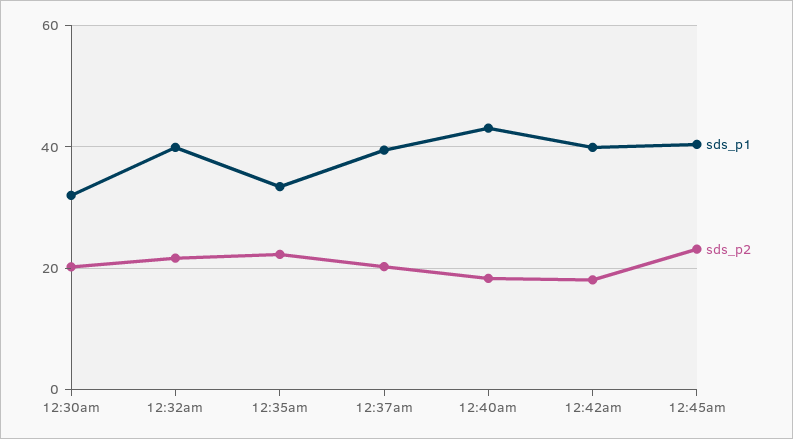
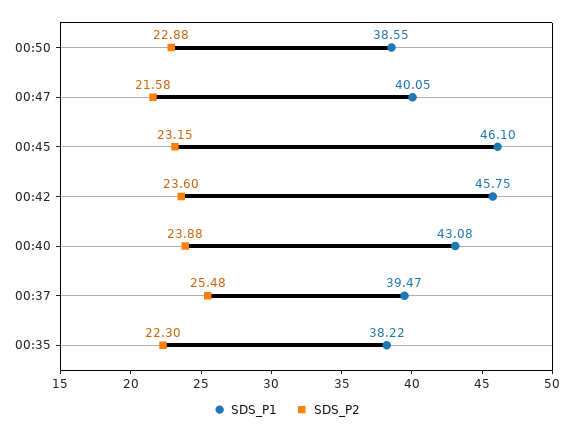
sds_p1, 12:30am: 32 -> none
sds_p2, 12:30am: 20 -> none
sds_p1, 12:32am: 40 -> none
sds_p2, 12:32am: 22 -> none
sds_p1, 12:35am: 34 -> 38.22
sds_p2, 12:37am: 20 -> 25.48
sds_p2, 12:40am: 18 -> 23.88
sds_p1, 12:42am: 40 -> 45.75
sds_p2, 12:42am: 18 -> 23.6
sds_p1, 12:45am: 40 -> 46.1
sds_p1, 00:50: none -> 38.55
sds_p2, 00:50: none -> 22.88
sds_p1, 00:47: none -> 40.05
sds_p2, 00:47: none -> 21.58

